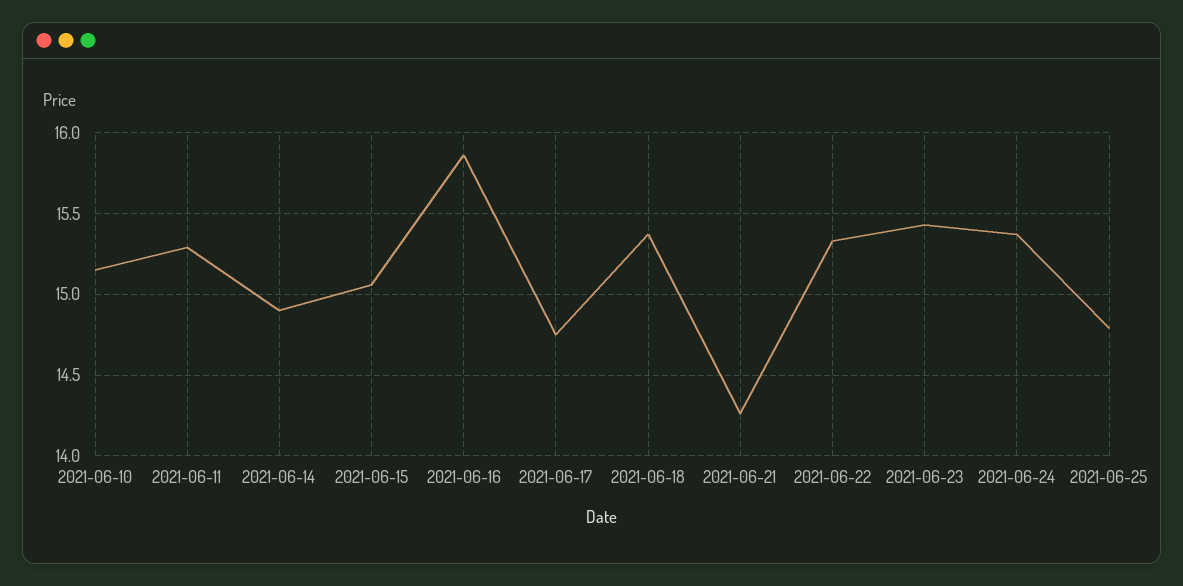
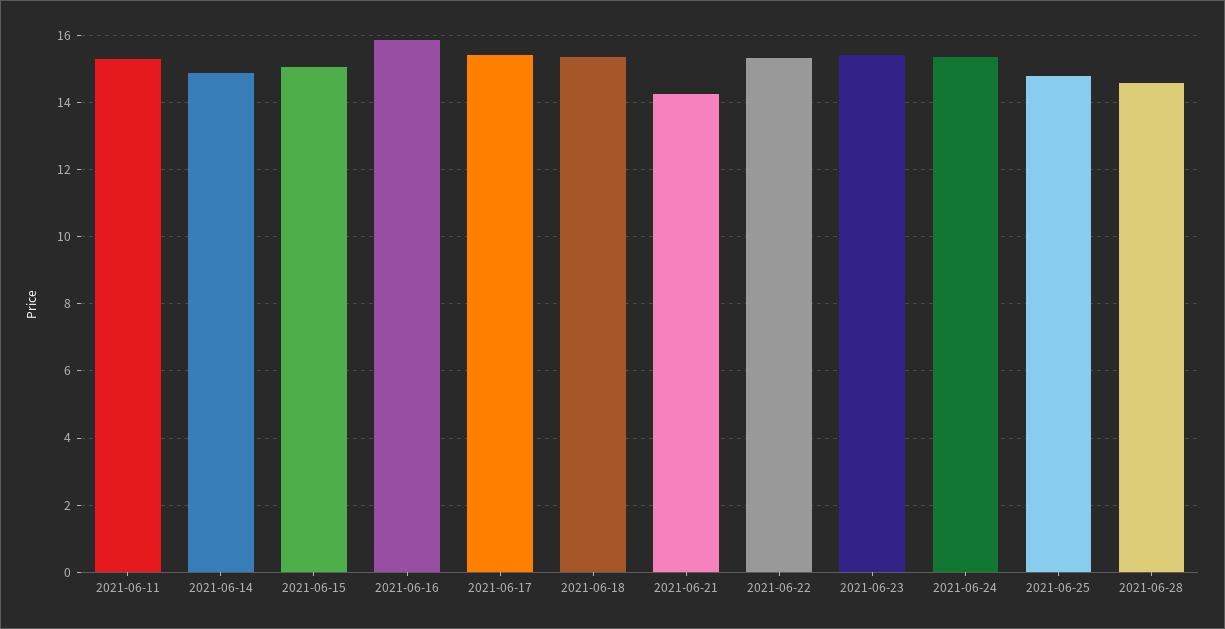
2021-06-10: 15.15 -> none
2021-06-17: 14.75 -> 15.4
2021-06-28: none -> 14.6

